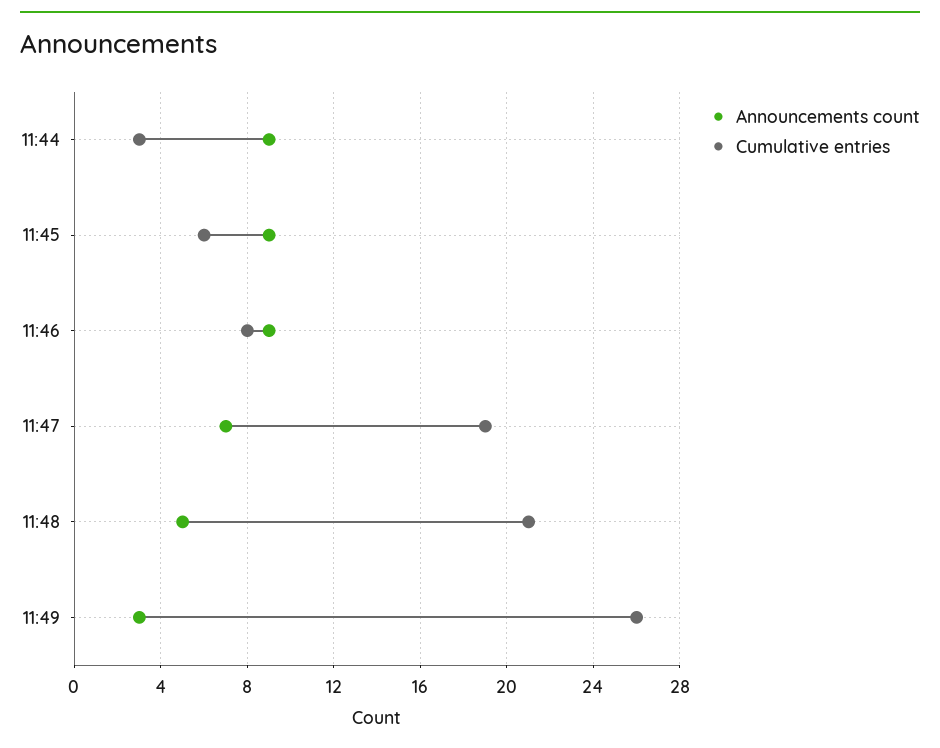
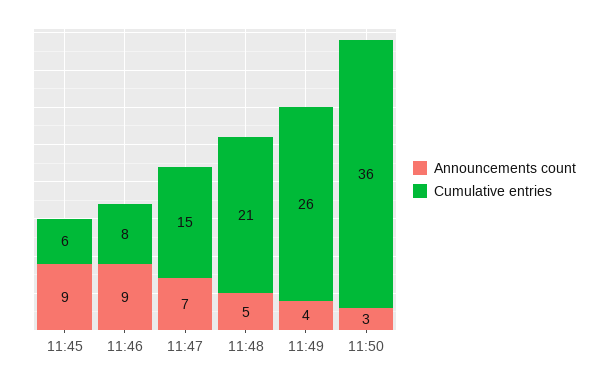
Announcements count, 11:44: 9 -> none
Cumulative entries, 11:44: 3 -> none
Cumulative entries, 11:47: 19 -> 15
Announcements count, 11:49: 3 -> 4
Announcements count, 11:50: none -> 3
Cumulative entries, 11:50: none -> 36

